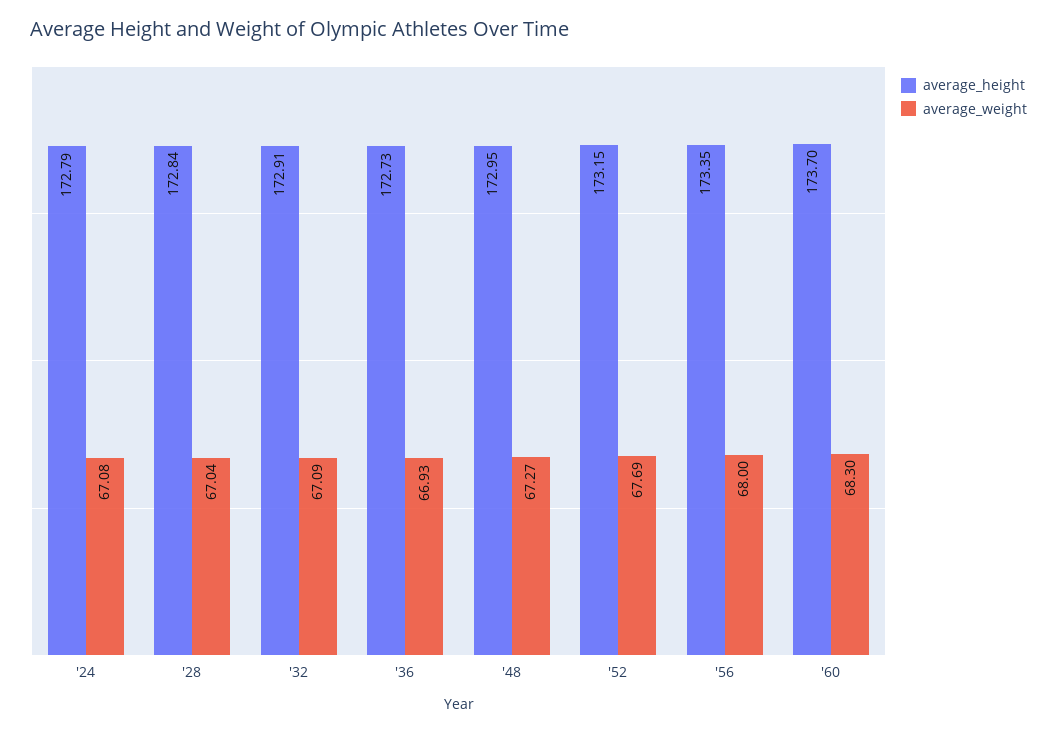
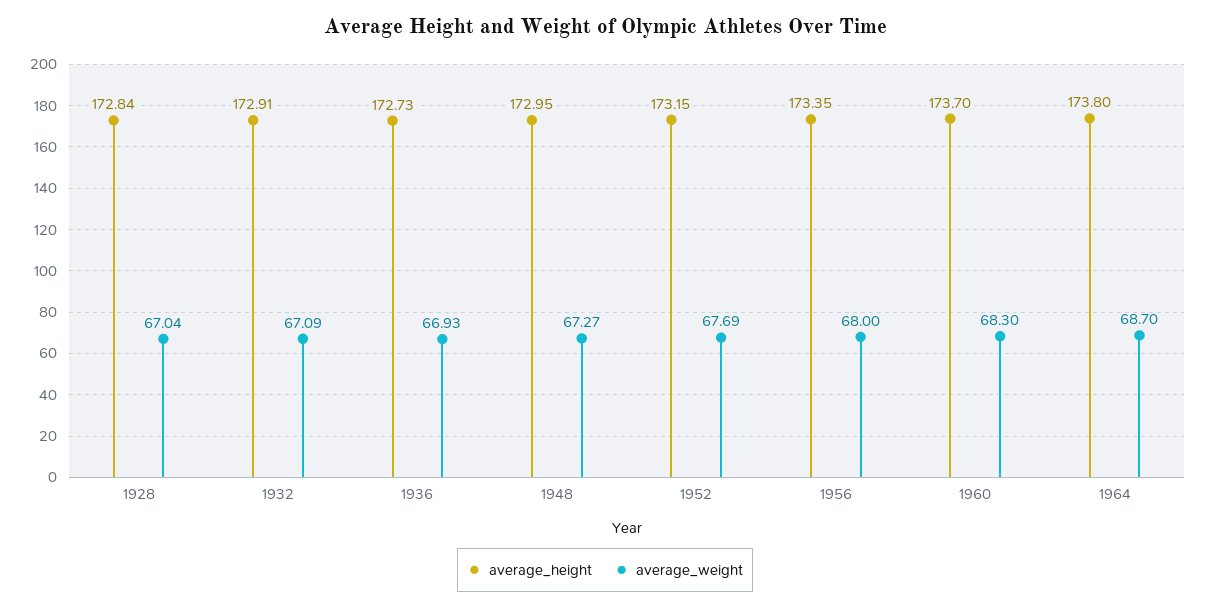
average_height, '24: 172.79 -> none
average_weight, '24: 67.08 -> none
average_height, 1964: none -> 173.8
average_weight, 1964: none -> 68.7

